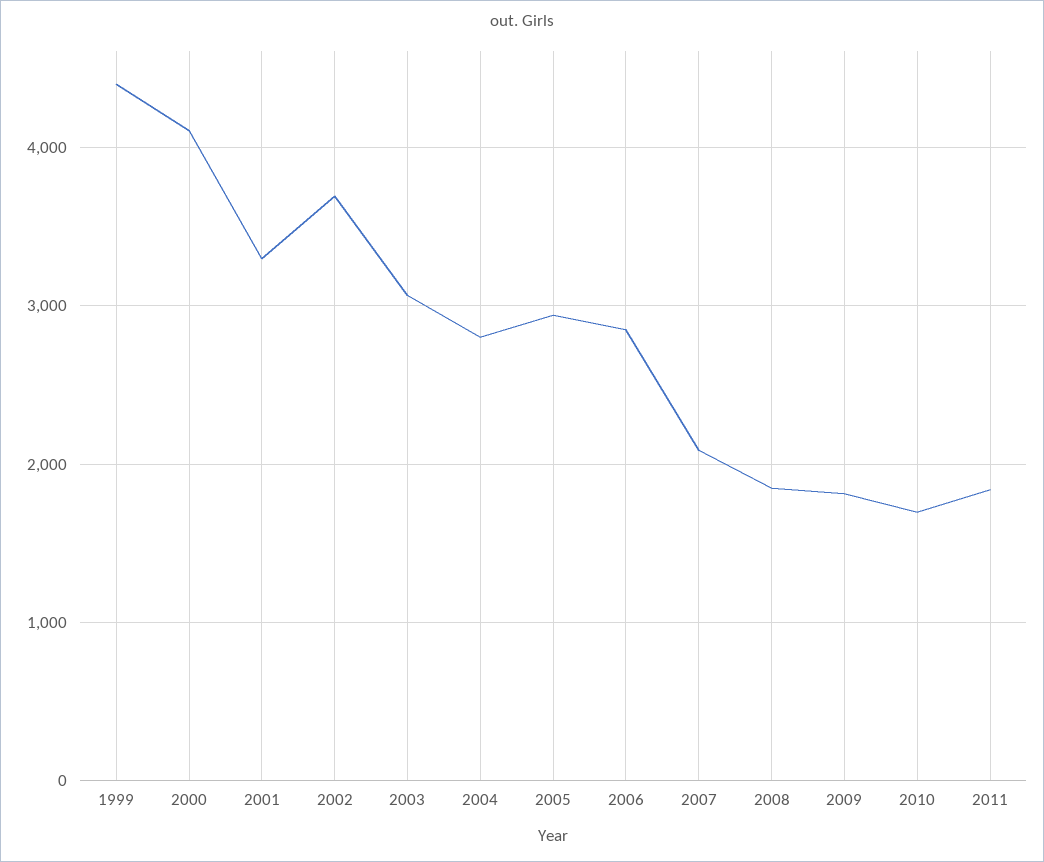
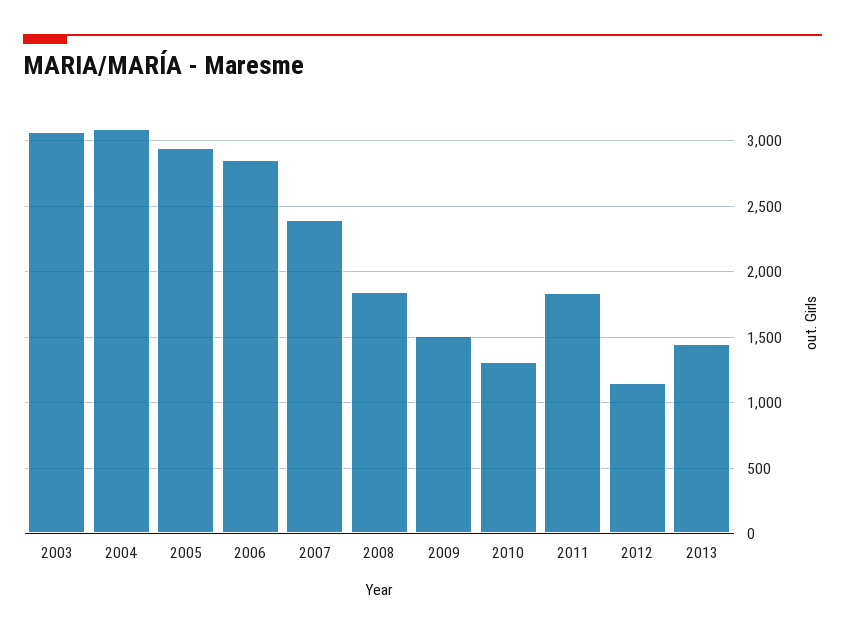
1999: 4400 -> none
2000: 4100 -> none
2001: 3300 -> none
2002: 3700 -> none
2004: 2800 -> 3100
2007: 2100 -> 2400
2009: 1800 -> 1500
2010: 1700 -> 1300
2012: none -> 1150
2013: none -> 1450

